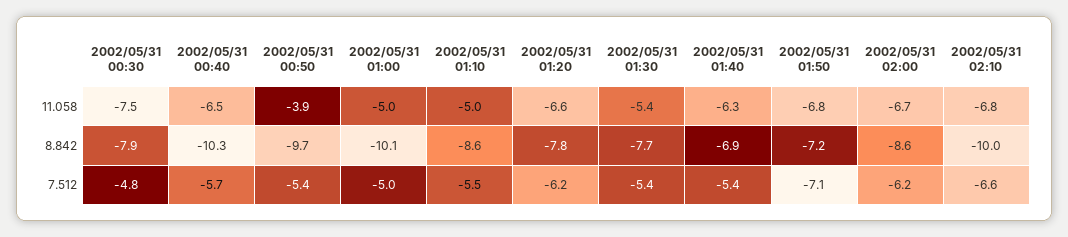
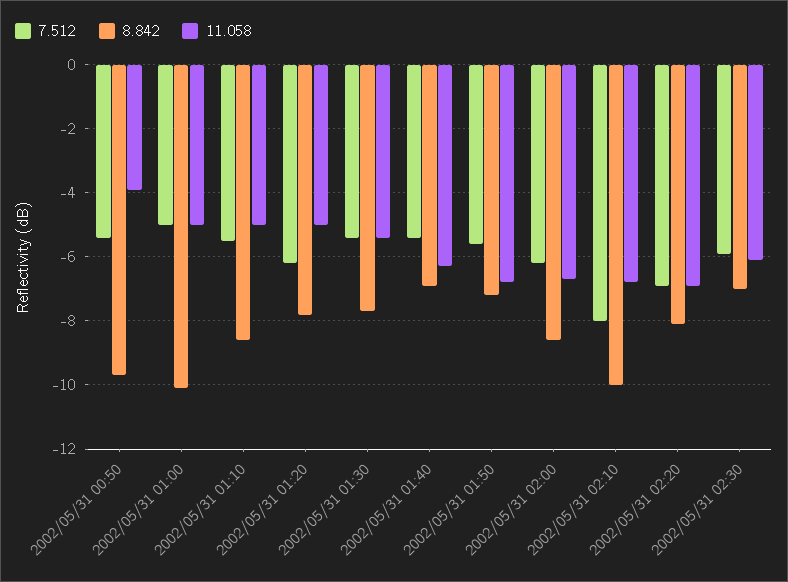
11.058, 2002/05/31 00:30: -7.5 -> none
11.058, 2002/05/31 00:40: -6.5 -> none
11.058, 2002/05/31 01:20: -6.6 -> -5
8.842, 2002/05/31 00:30: -7.9 -> none
8.842, 2002/05/31 00:40: -10.3 -> none
7.512, 2002/05/31 00:30: -4.8 -> none
7.512, 2002/05/31 00:40: -5.7 -> none
7.512, 2002/05/31 01:50: -7.1 -> -5.5
7.512, 2002/05/31 02:10: -6.6 -> -8
7.512, 2002/05/31 02:20: none -> -7
8.842, 2002/05/31 02:20: none -> -8
11.058, 2002/05/31 02:20: none -> -7
7.512, 2002/05/31 02:30: none -> -6
8.842, 2002/05/31 02:30: none -> -7
11.058, 2002/05/31 02:30: none -> -6

